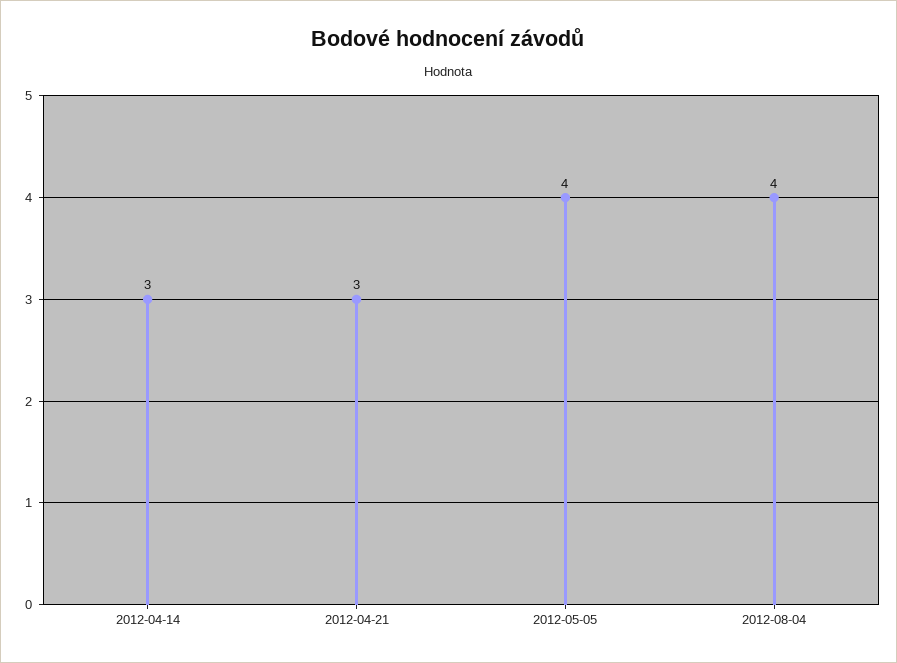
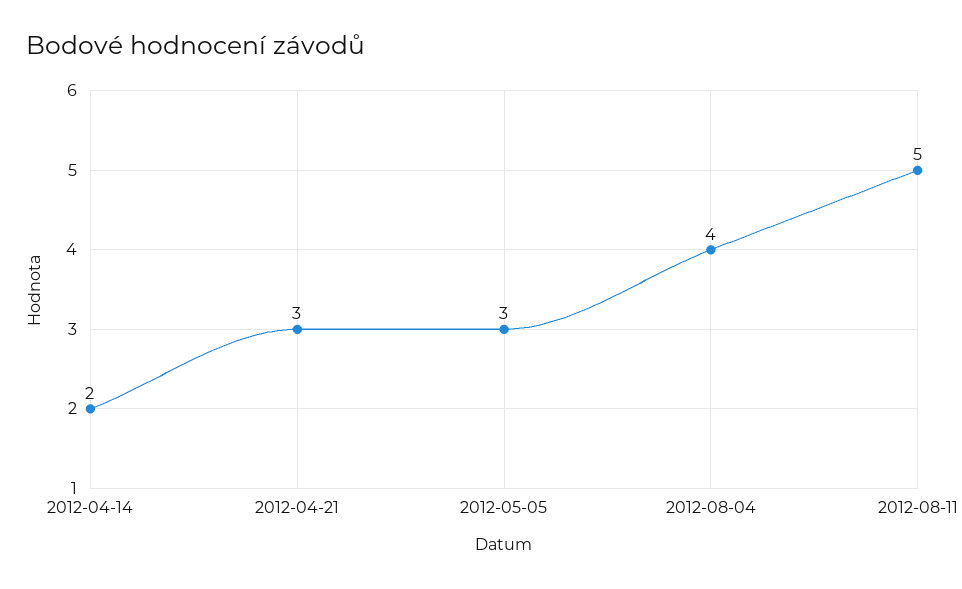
2012-04-14: 3 -> 2
2012-05-05: 4 -> 3
2012-08-11: none -> 5

